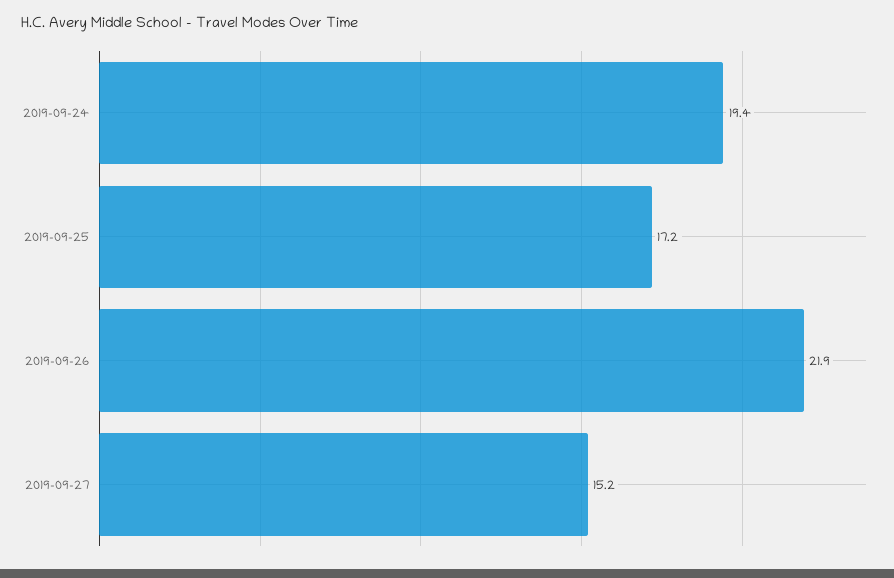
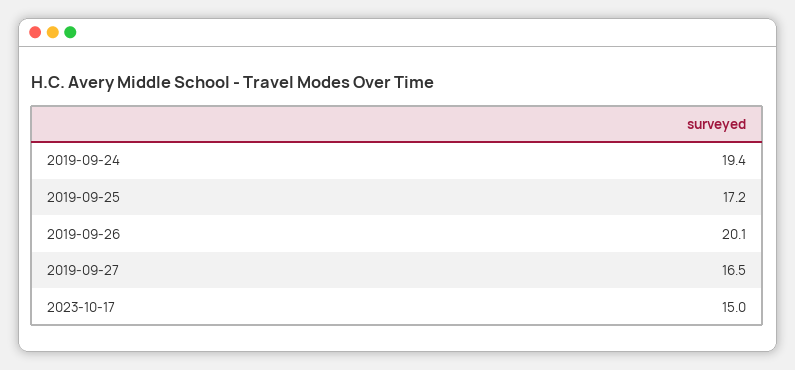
2019-09-26: 21.9 -> 20.1
2019-09-27: 15.2 -> 16.5
2023-10-17: none -> 15

